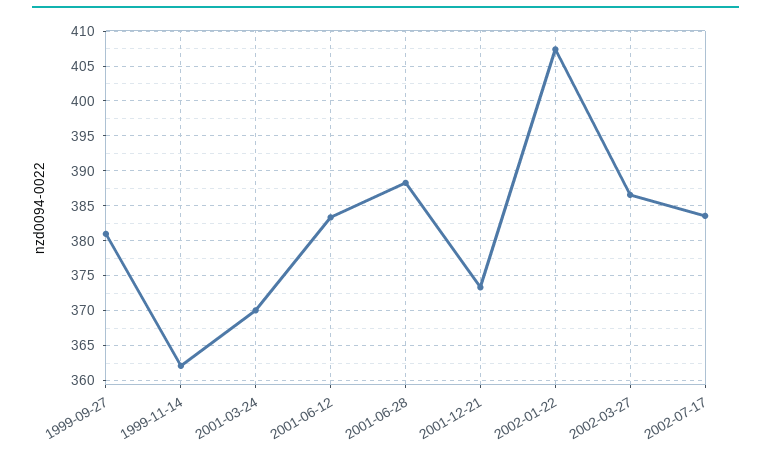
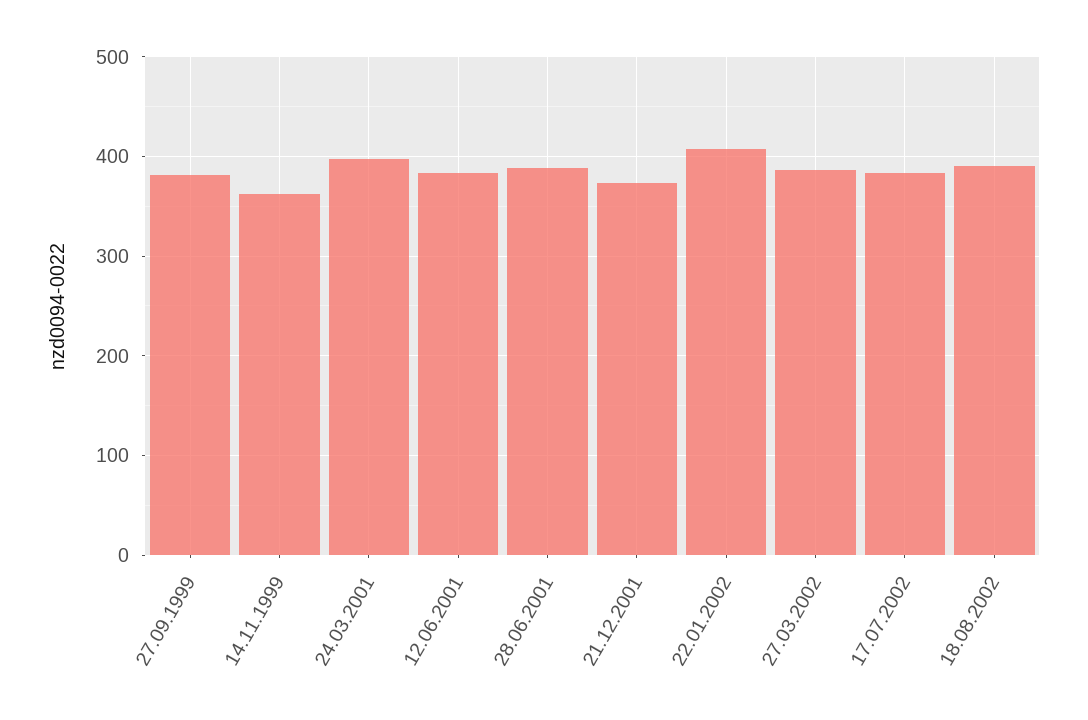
2001-03-24: 370 -> 400
18.08.2002: none -> 390

